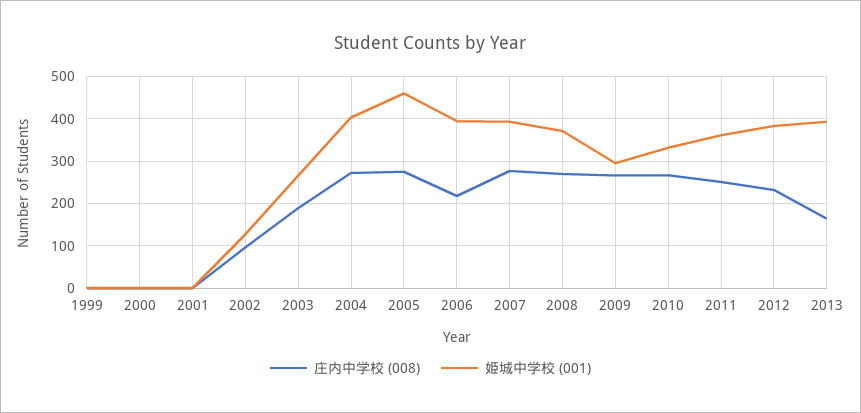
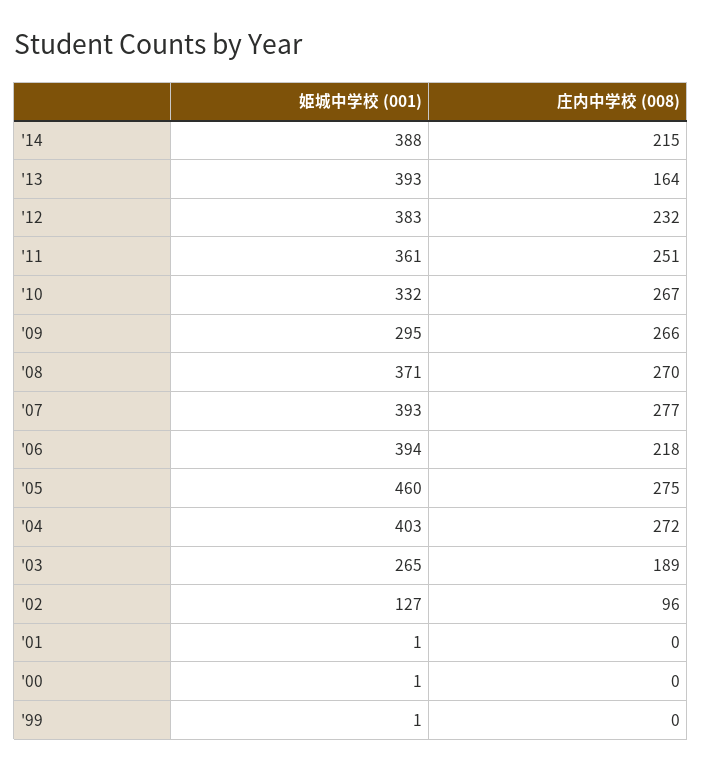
姫城中学校 (001), '14: none -> 388
庄内中学校 (008), '14: none -> 215

